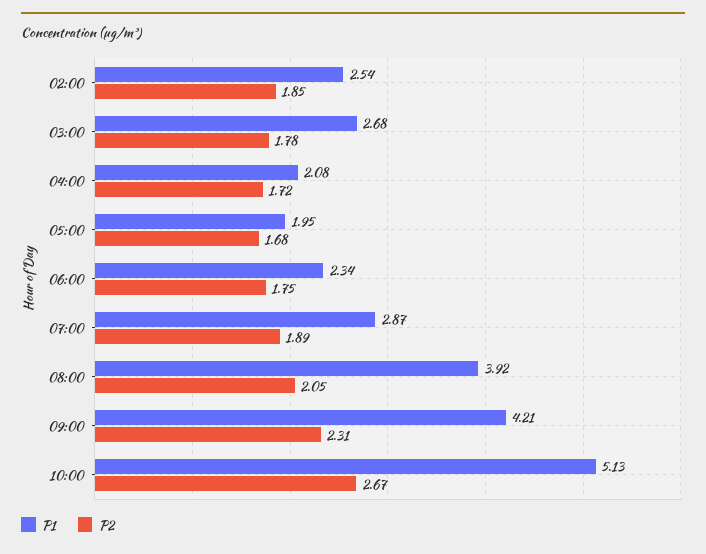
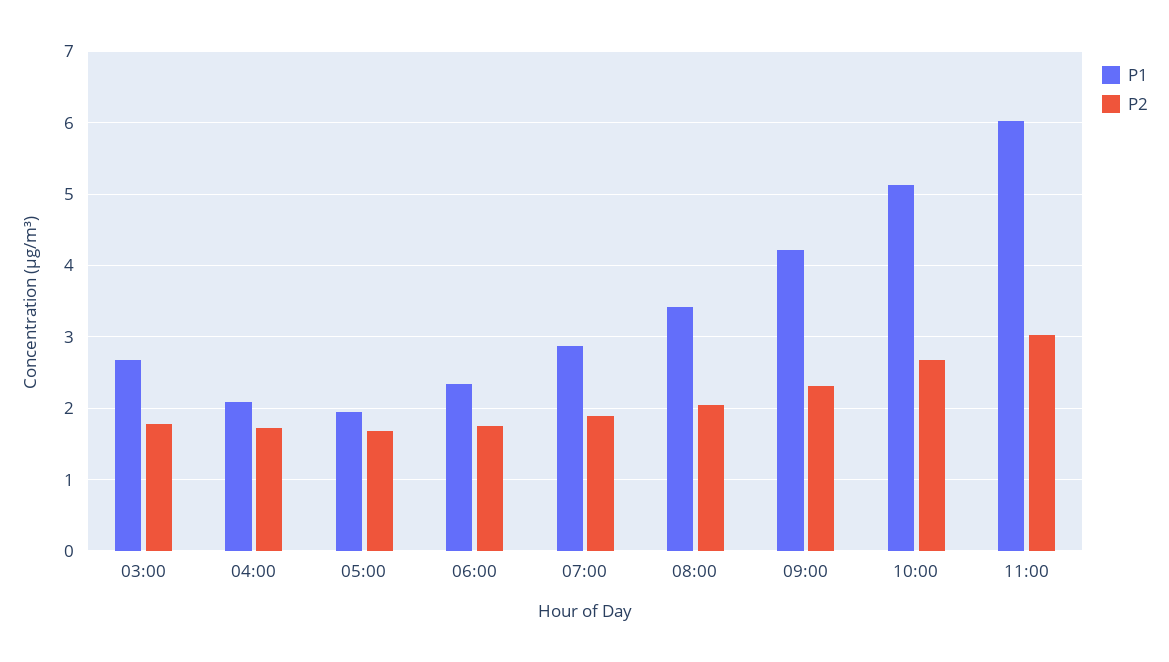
P1, 02:00: 2.54 -> none
P2, 02:00: 1.85 -> none
P1, 08:00: 3.92 -> 3.4
P1, 11:00: none -> 6
P2, 11:00: none -> 3

